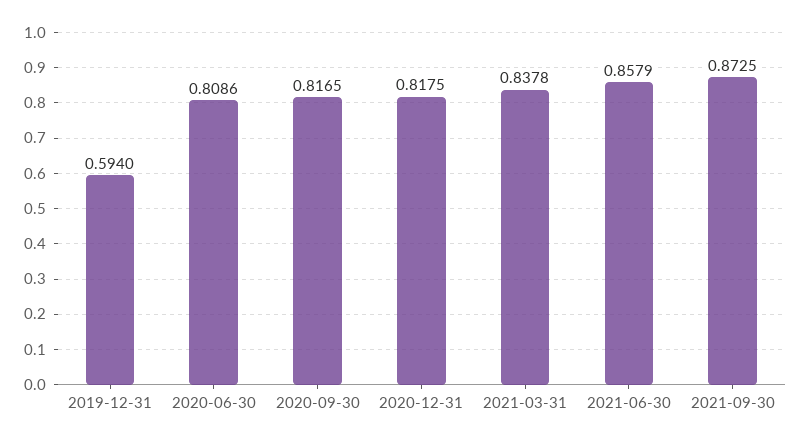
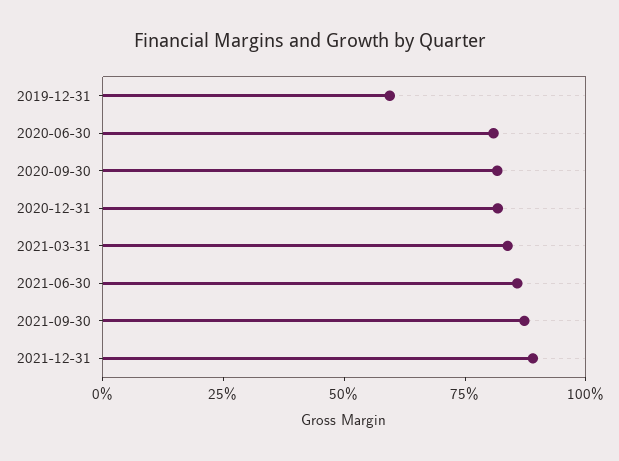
2021-12-31: none -> 0.9

